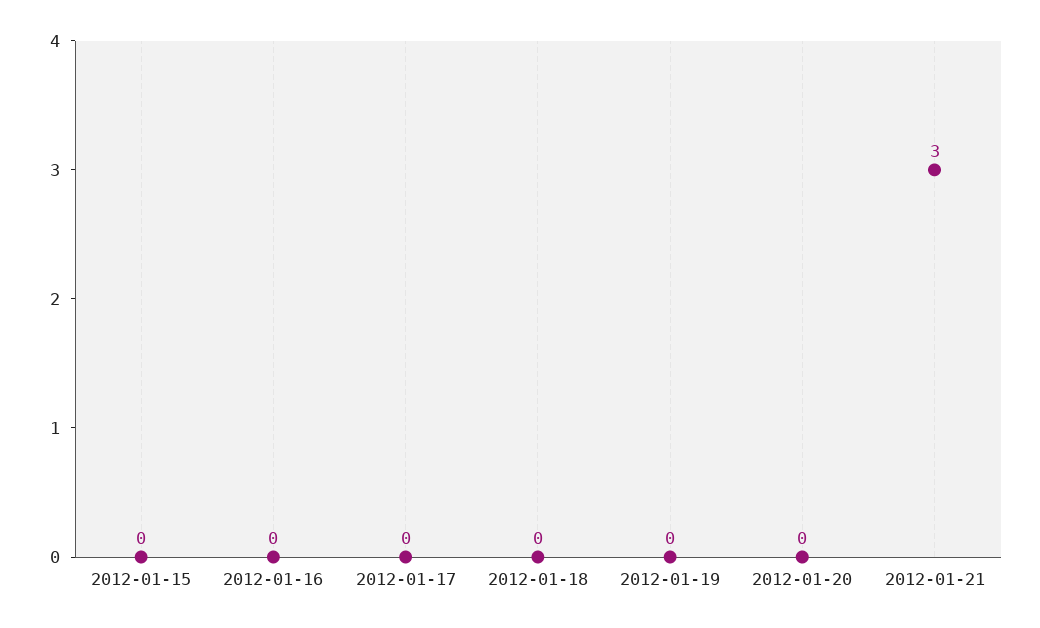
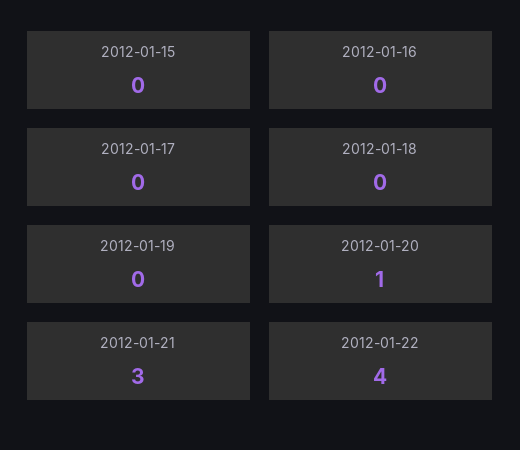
2012-01-20: 0 -> 1
2012-01-22: none -> 4

